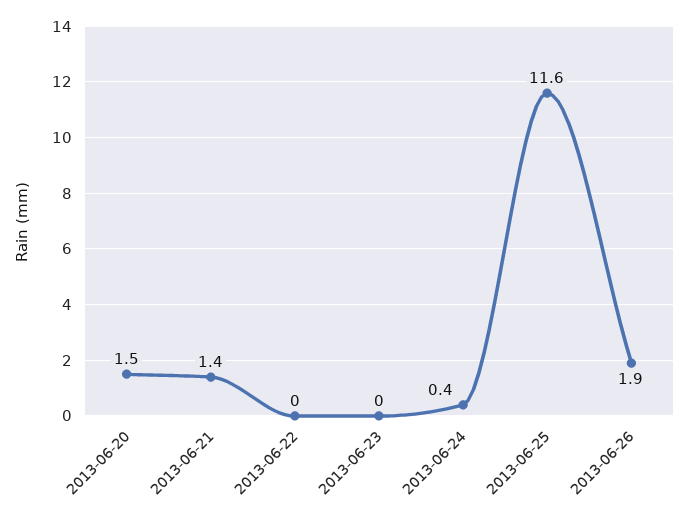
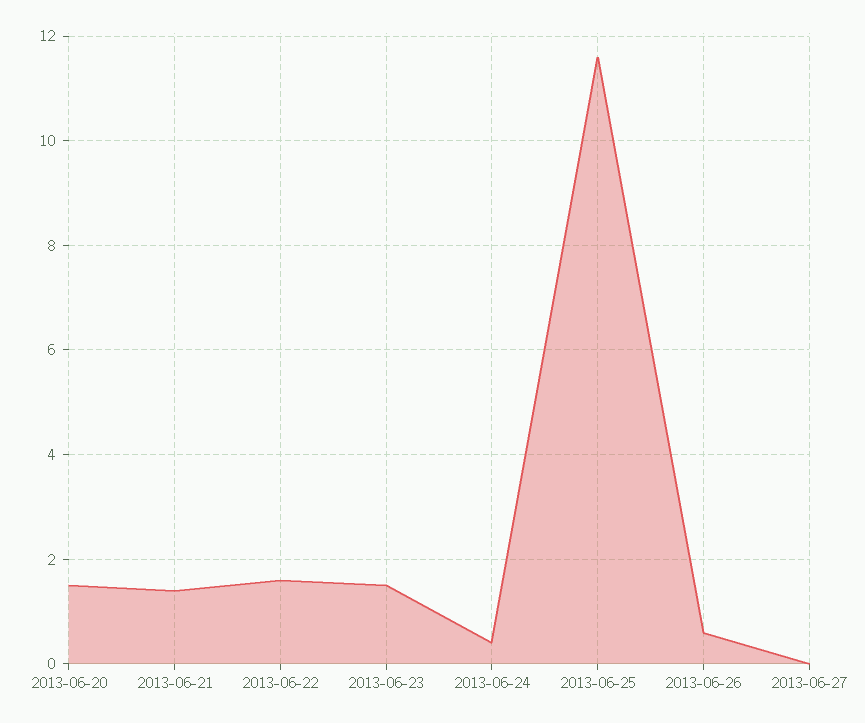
2013-06-22: 0 -> 1.5
2013-06-23: 0 -> 1.5
2013-06-26: 1.9 -> 0.5
2013-06-27: none -> 0

